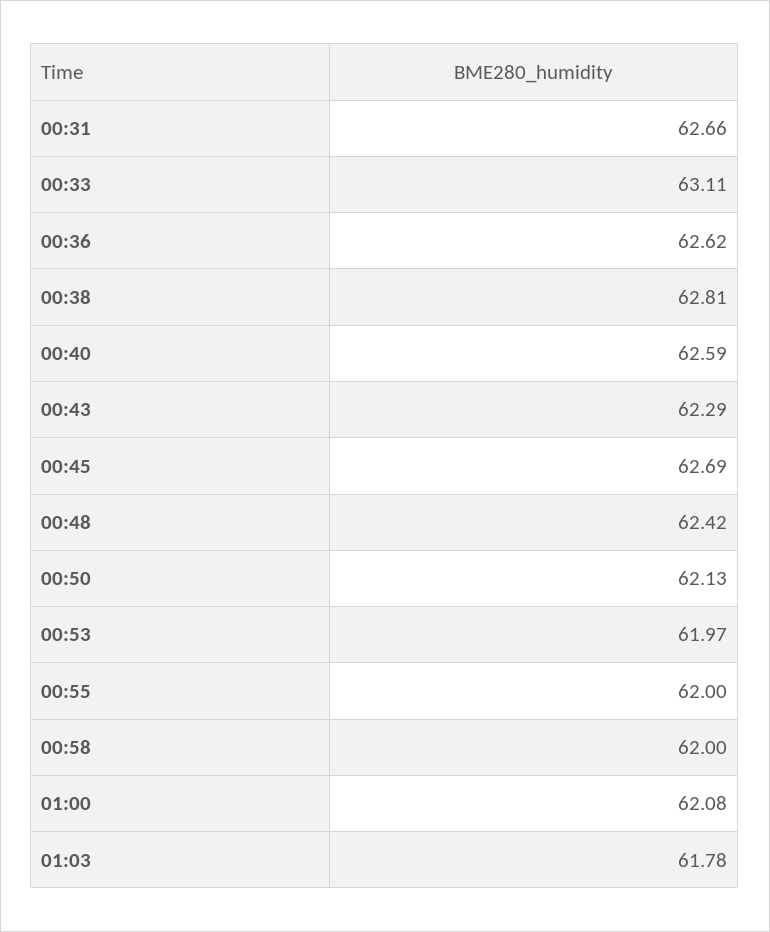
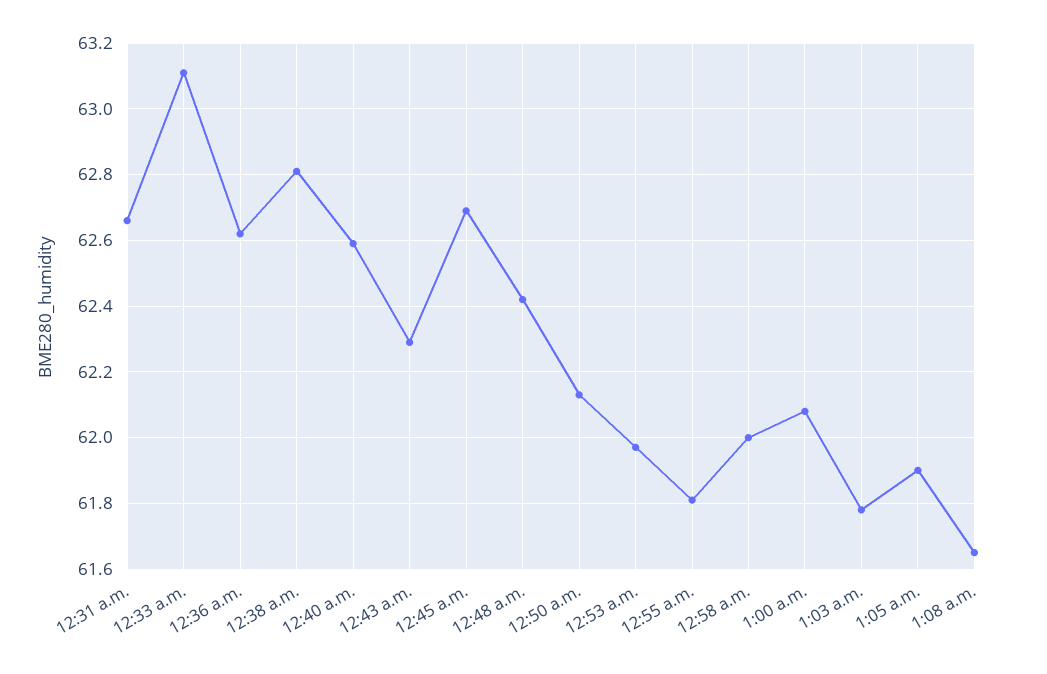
00:55: 62 -> 61.8
1:05 a.m.: none -> 61.9
1:08 a.m.: none -> 61.65

